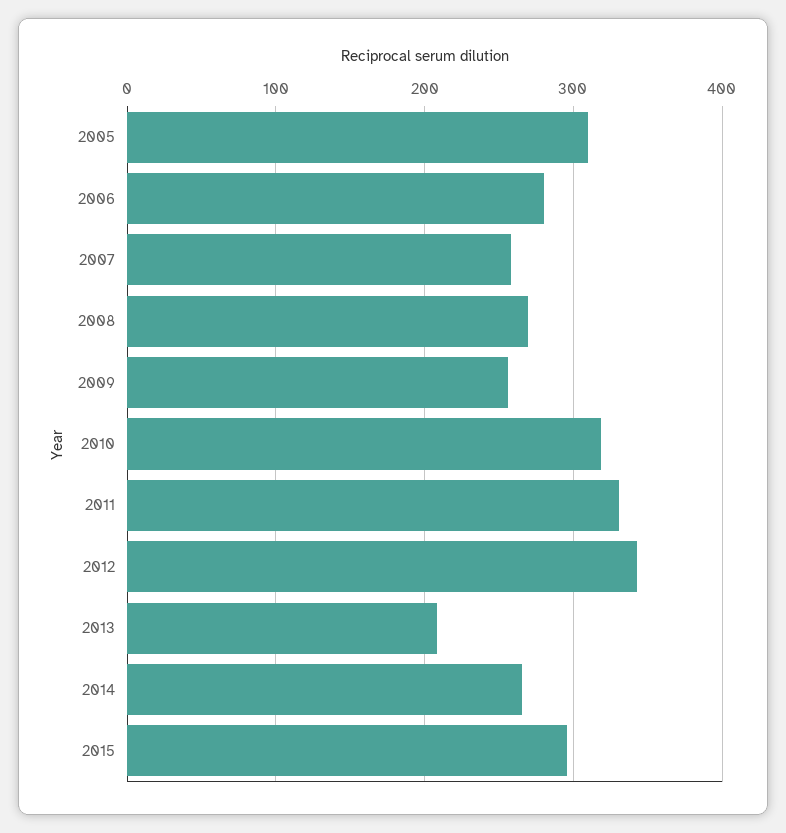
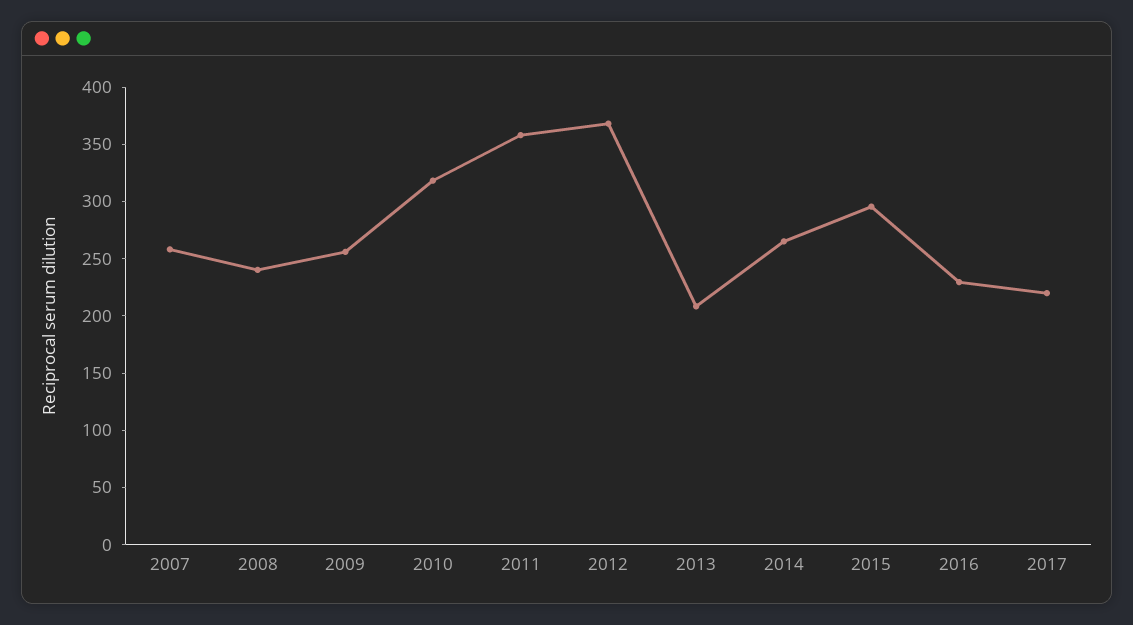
2005: 310 -> none
2006: 280 -> none
2008: 270 -> 240
2011: 330 -> 360
2012: 340 -> 370
2016: none -> 230
2017: none -> 220

